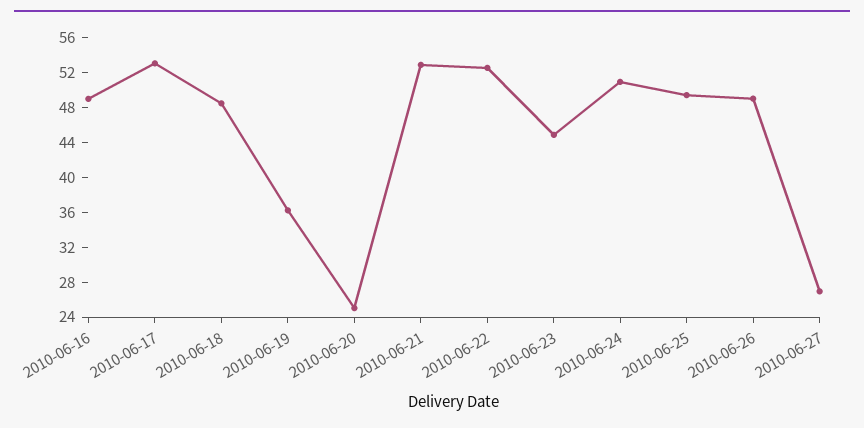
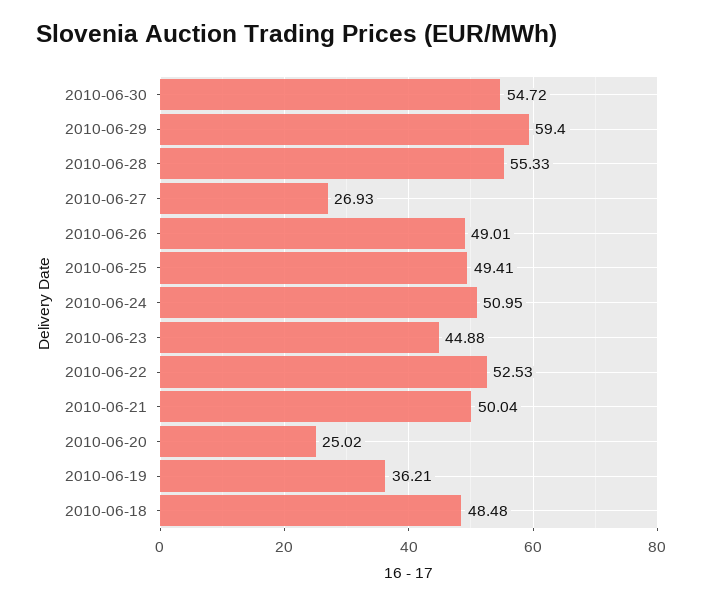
2010-06-16: 49 -> none
2010-06-17: 53 -> none
2010-06-21: 53 -> 50.04
2010-06-30: none -> 54.72
2010-06-29: none -> 59.4
2010-06-28: none -> 55.33

